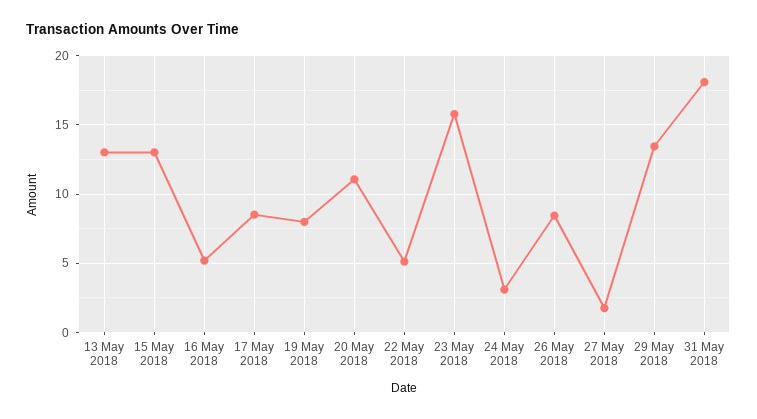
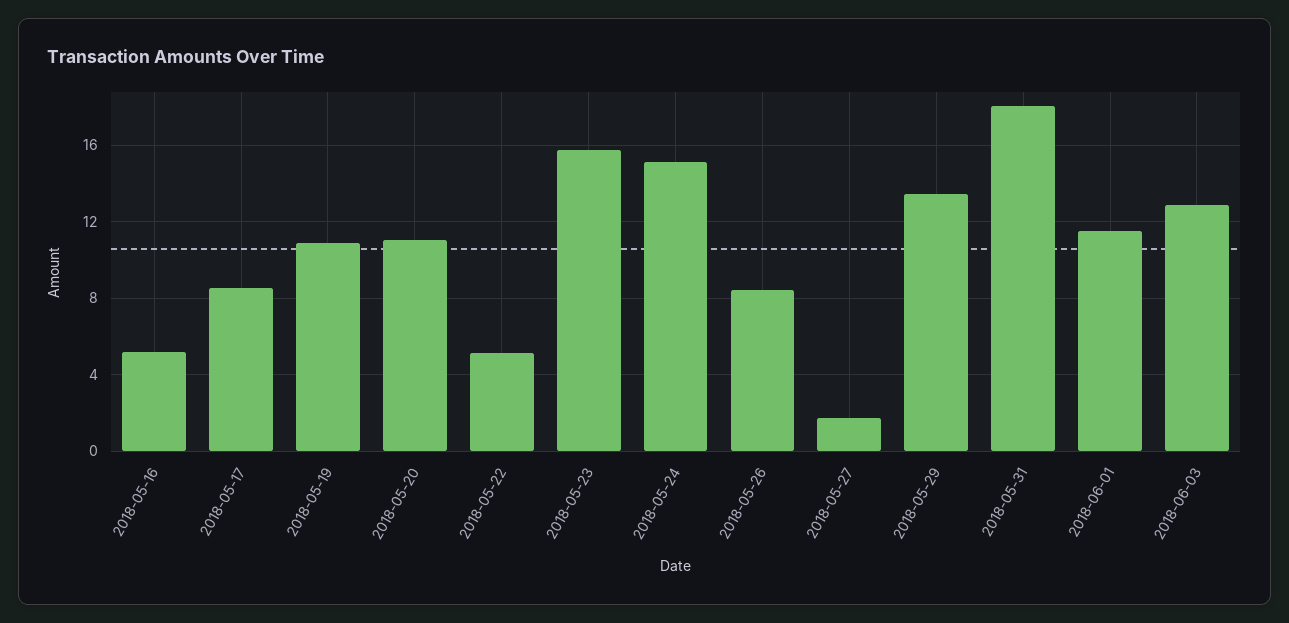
13 May 2018: 13 -> none
15 May 2018: 13 -> none
19 May 2018: 8 -> 11
24 May 2018: 3 -> 15
2018-06-01: none -> 11.5
2018-06-03: none -> 13

